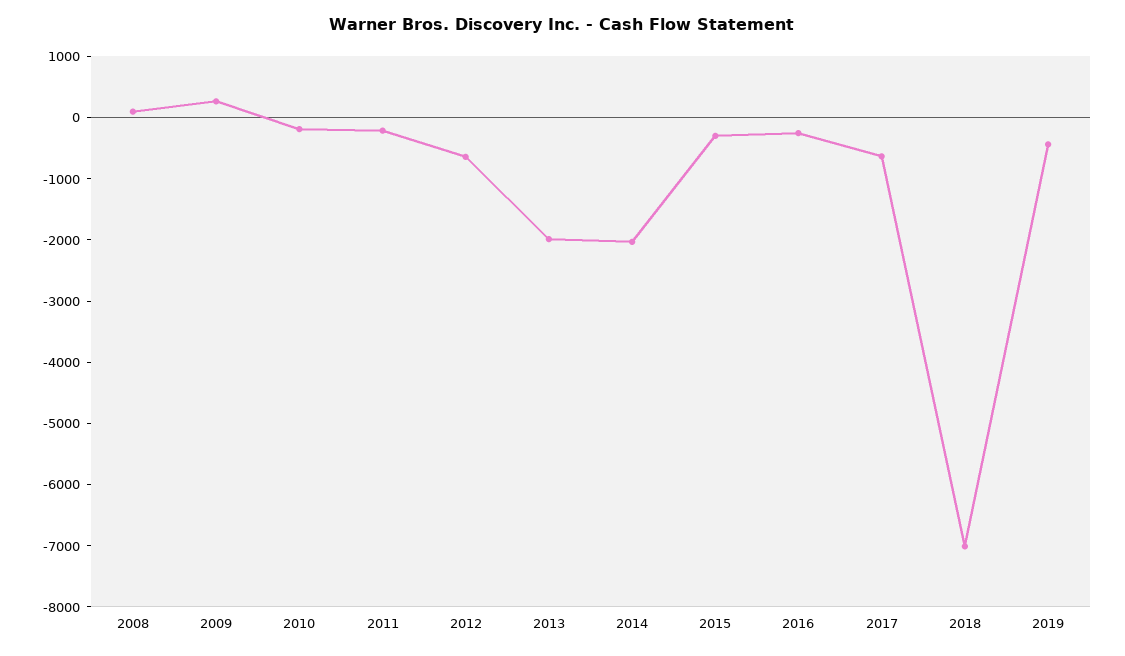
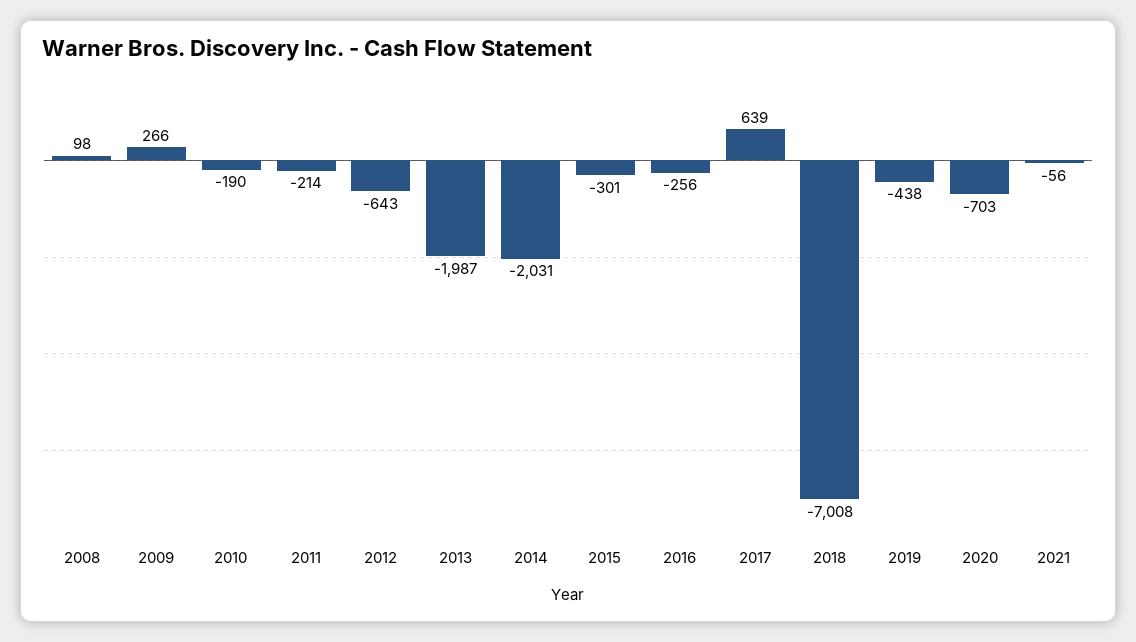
2017: -600 -> 639
2020: none -> -703
2021: none -> -56

